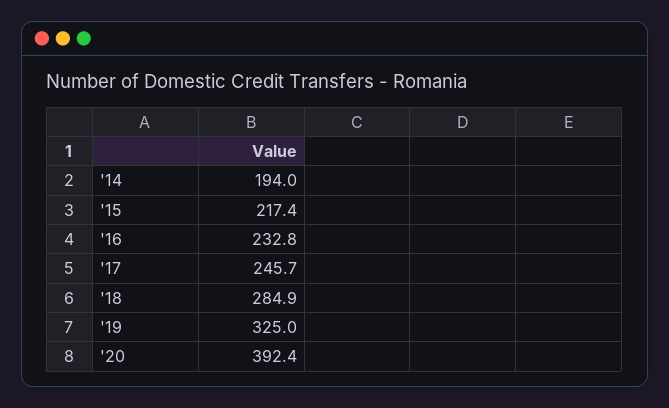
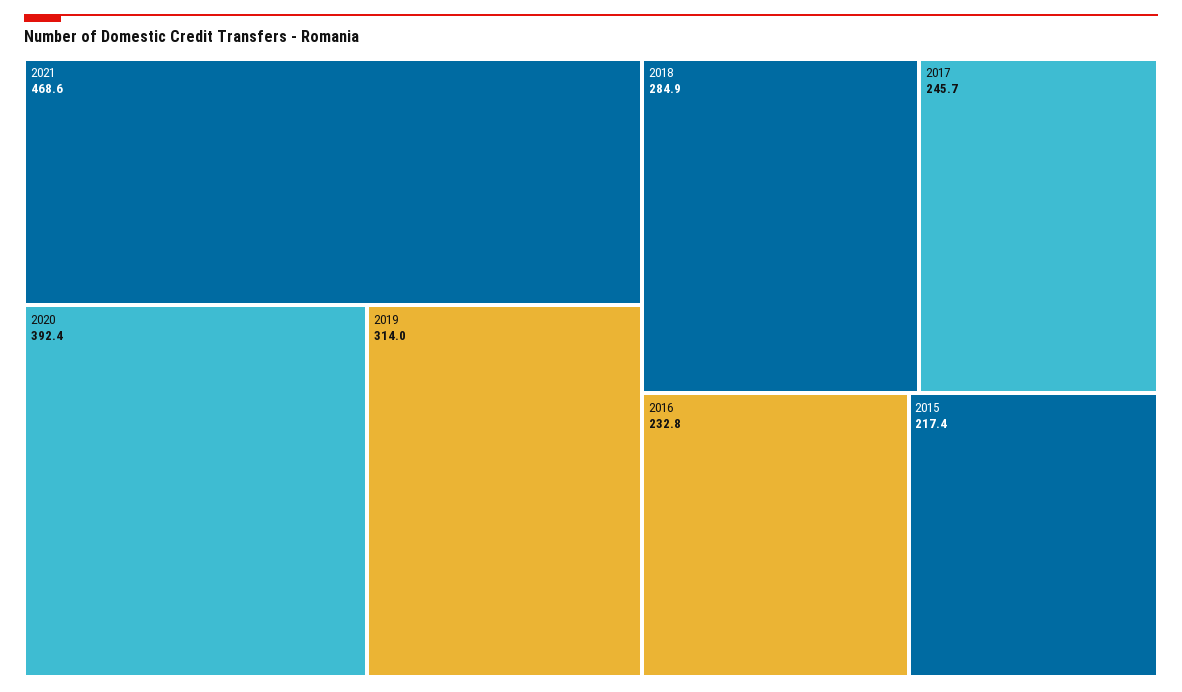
'14: 194 -> none
'19: 325 -> 314
2021: none -> 468.6

